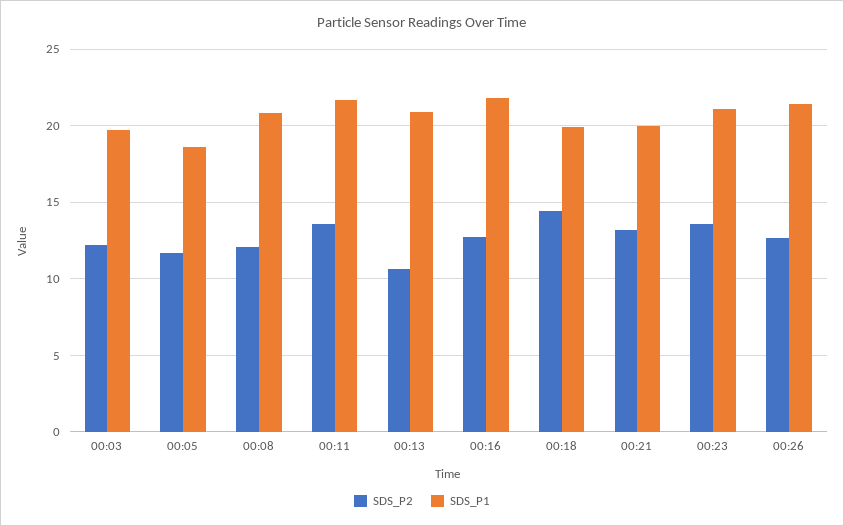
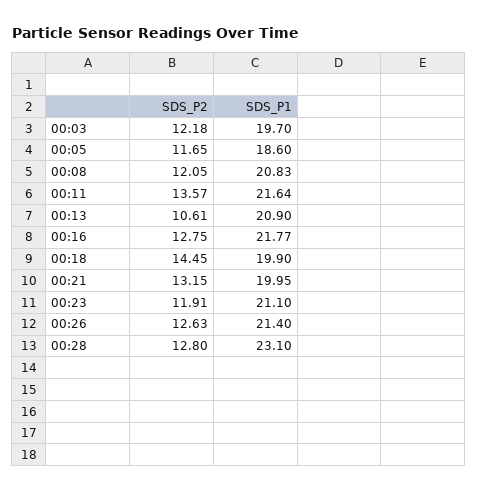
SDS_P2, 00:23: 13.5 -> 11.91
SDS_P2, 00:28: none -> 12.8
SDS_P1, 00:28: none -> 23.1

